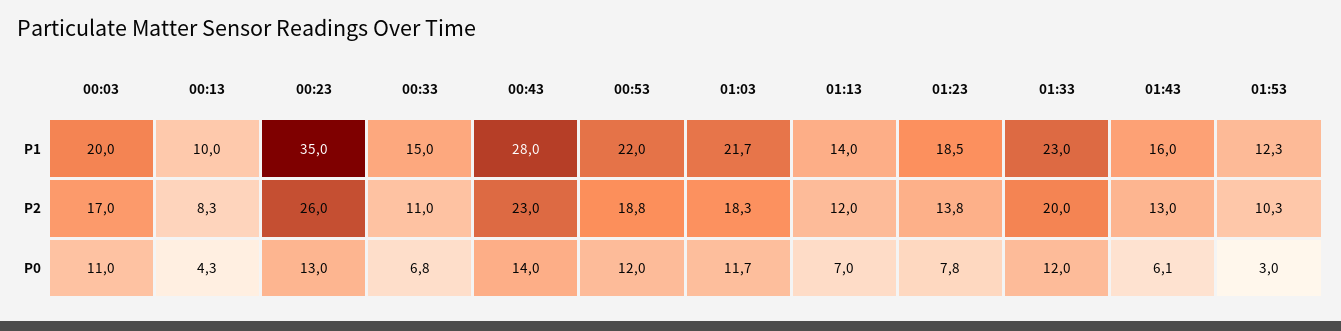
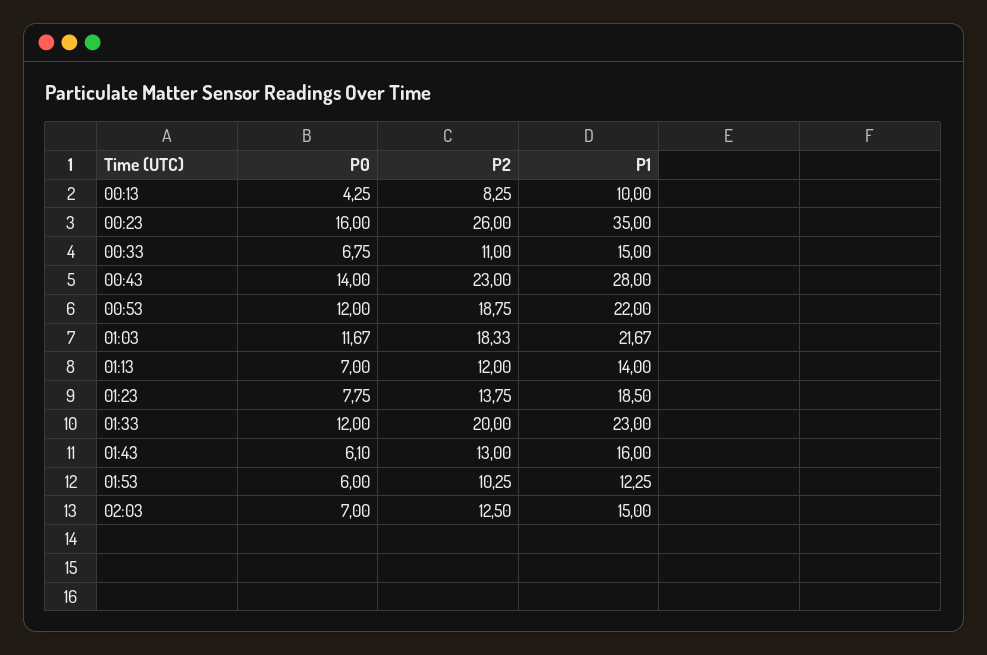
00:03, P1: 20 -> none
00:03, P2: 17 -> none
00:03, P0: 11 -> none
00:23, P0: 13 -> 16
01:53, P0: 3 -> 6
02:03, P0: none -> 7
02:03, P2: none -> 12.5
02:03, P1: none -> 15

